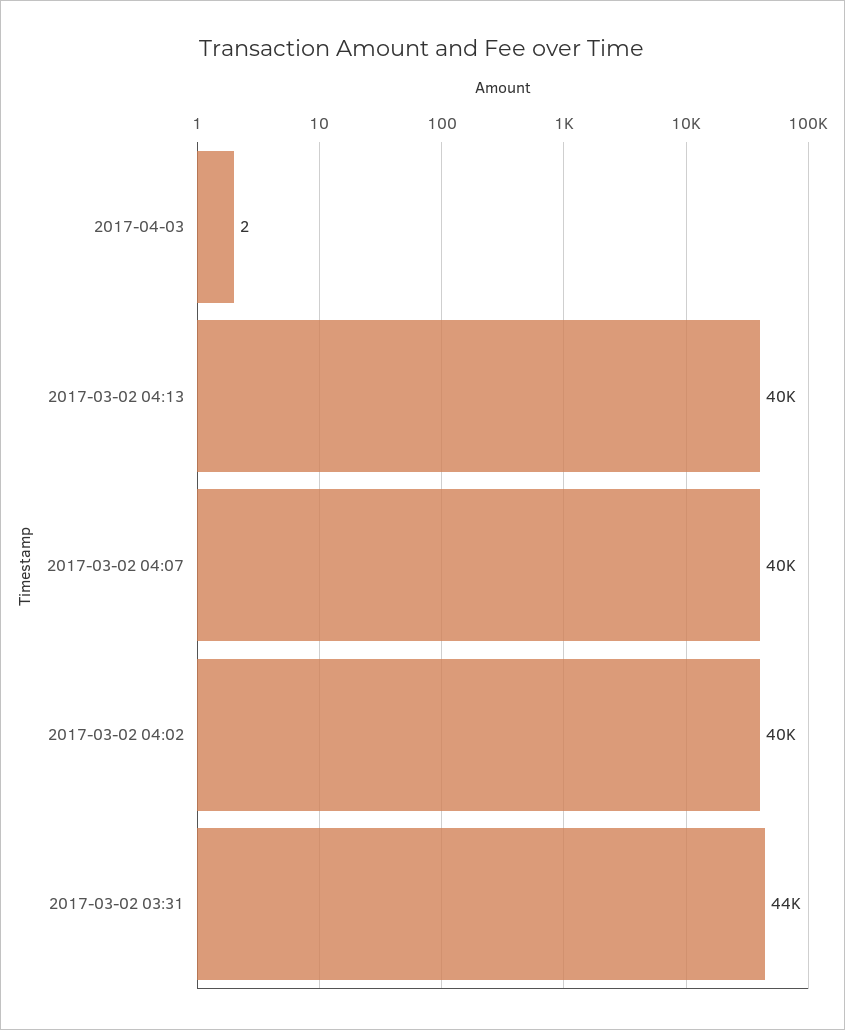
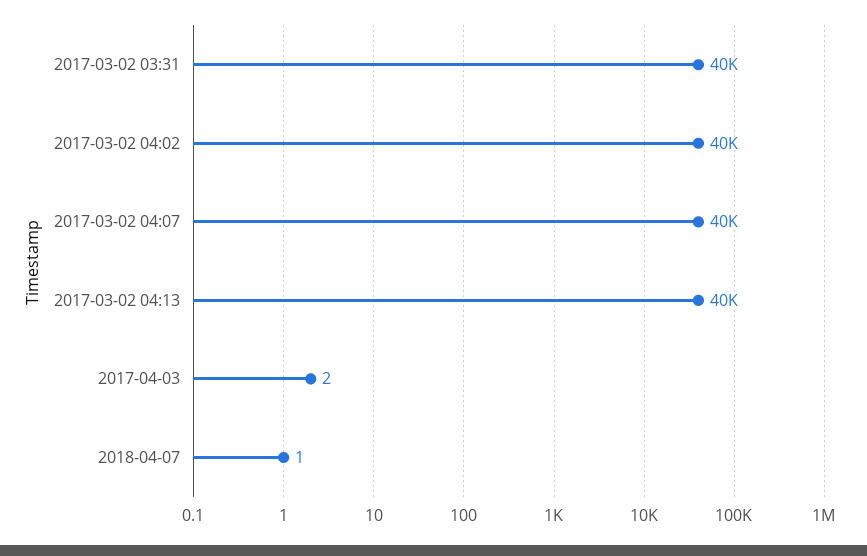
2017-03-02 03:31: 44000 -> 40000
2018-04-07: none -> 1

